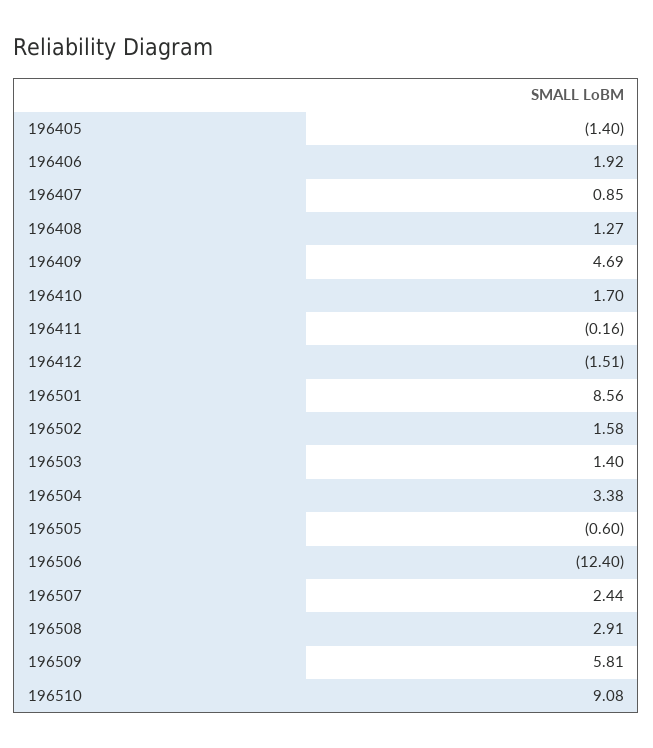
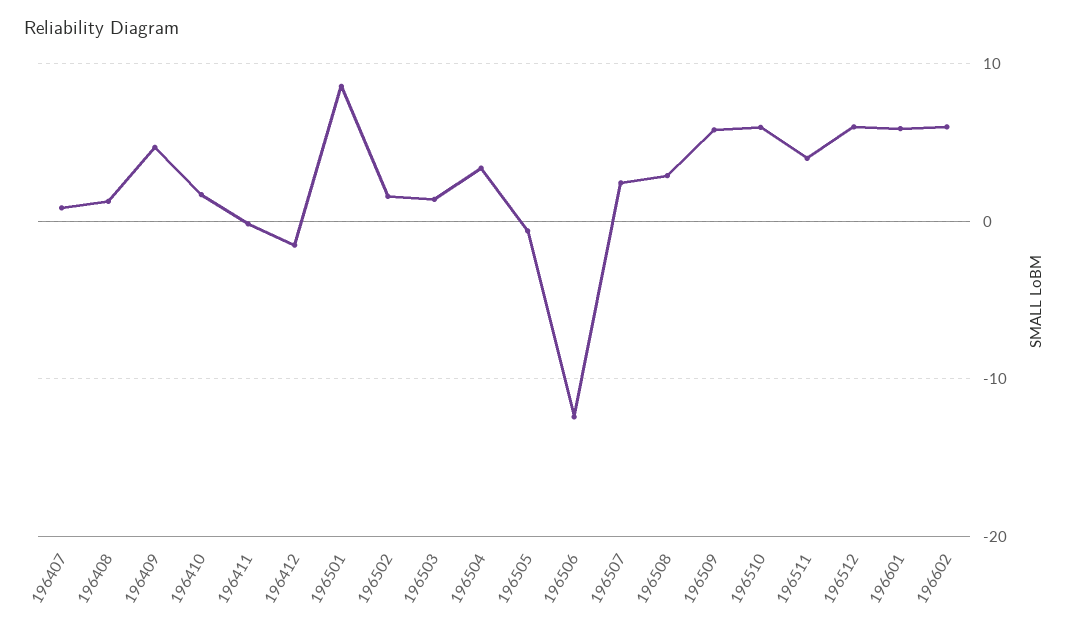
196405: -1.4 -> none
196406: 1.92 -> none
196510: 9.08 -> 6
196511: none -> 4
196512: none -> 6
196601: none -> 6
196602: none -> 6

